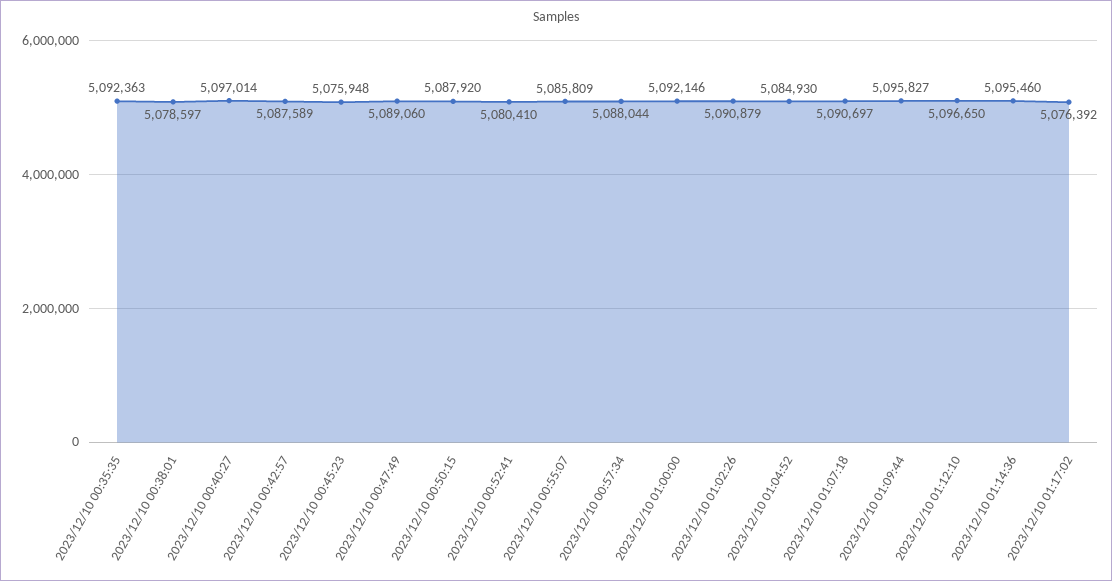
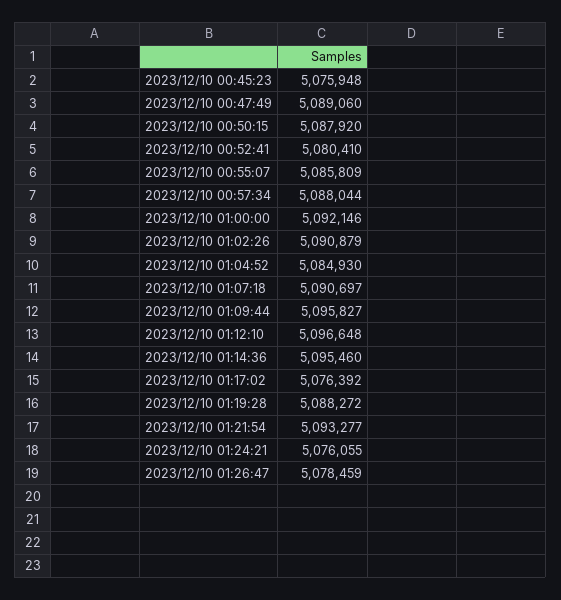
2023/12/10 00:35:35: 5092363 -> none
2023/12/10 00:38:01: 5078597 -> none
2023/12/10 00:40:27: 5097014 -> none
2023/12/10 00:42:57: 5087589 -> none
2023/12/10 01:12:10: 5096650 -> 5096648
2023/12/10 01:19:28: none -> 5088272
2023/12/10 01:21:54: none -> 5093277
2023/12/10 01:24:21: none -> 5076055
2023/12/10 01:26:47: none -> 5078459

